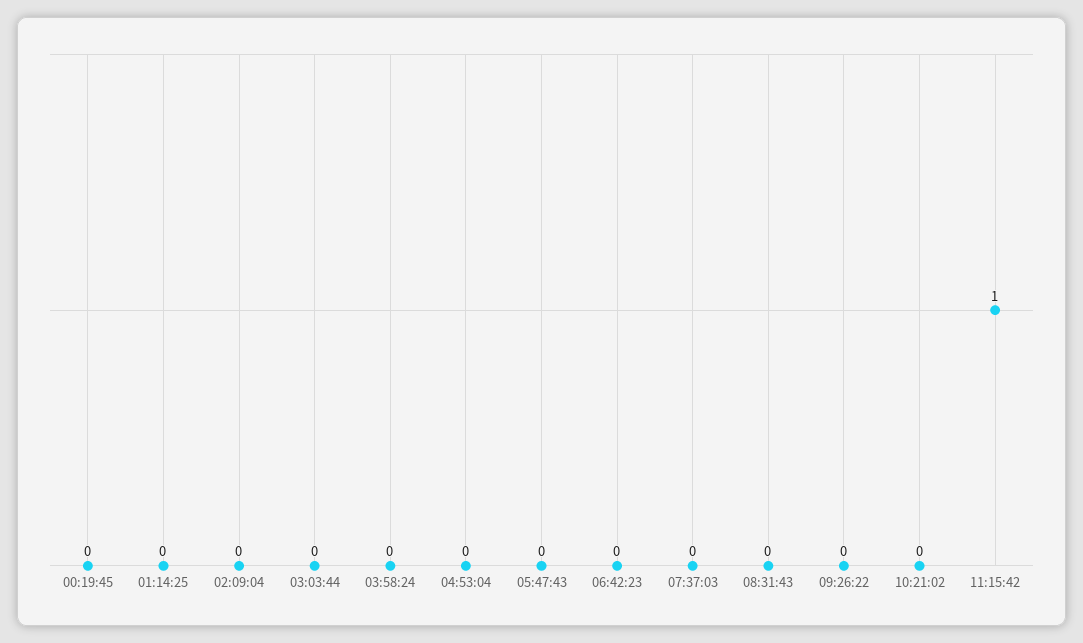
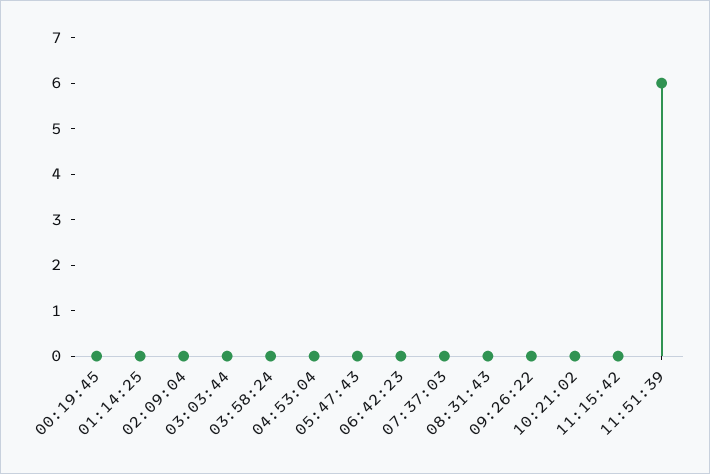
11:15:42: 1 -> 0
11:51:39: none -> 6

